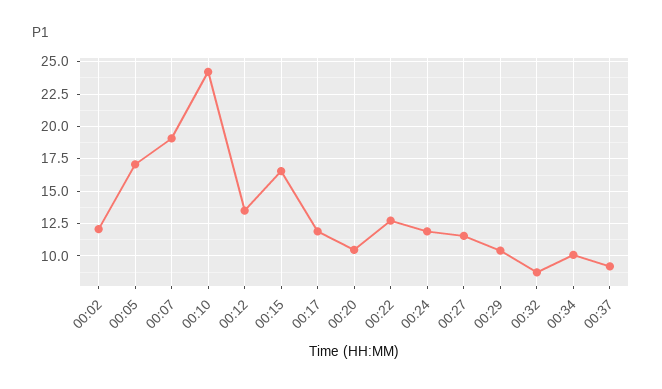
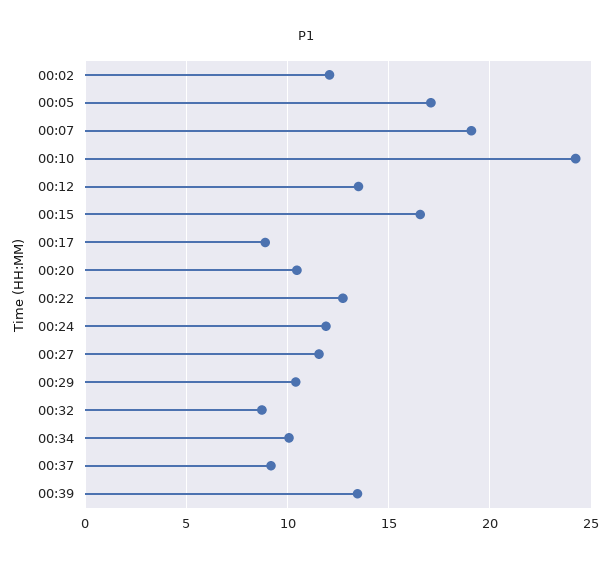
00:17: 12 -> 9
00:39: none -> 13.5

